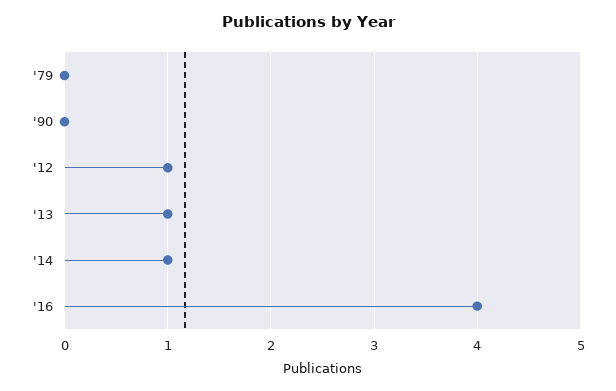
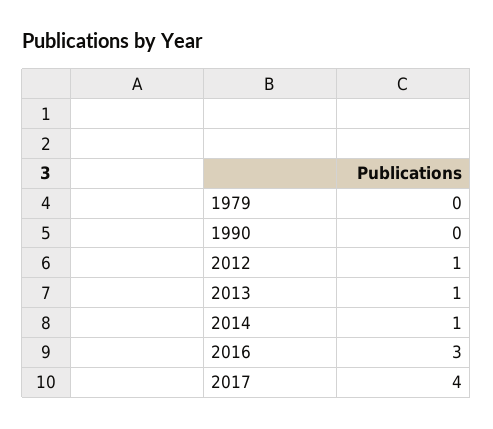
'16: 4 -> 3
2017: none -> 4

